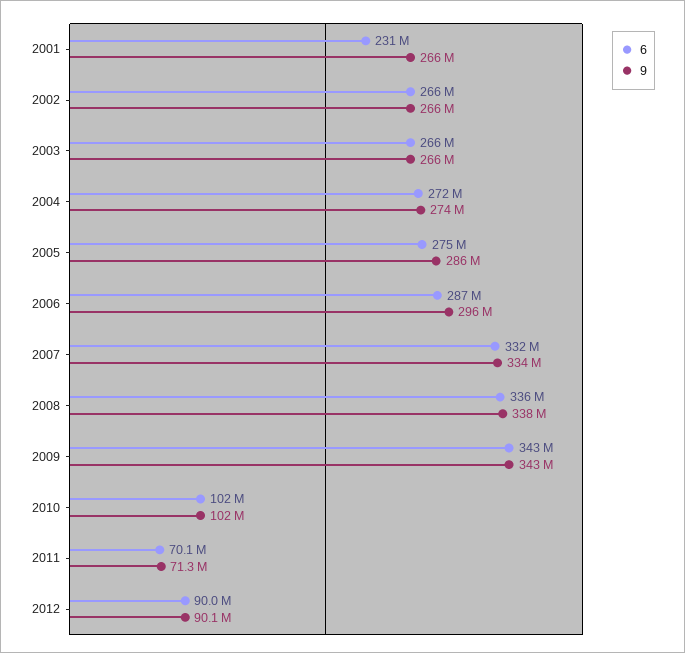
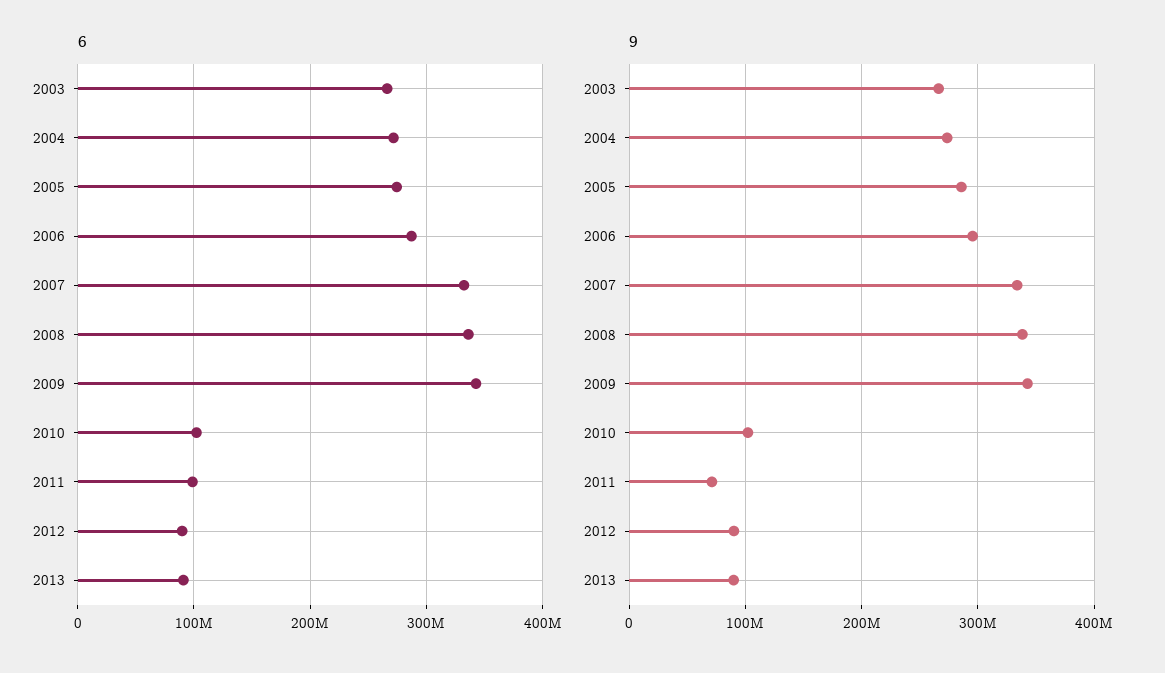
6, 2001: 231000000 -> none
9, 2001: 266000000 -> none
6, 2002: 266000000 -> none
9, 2002: 266000000 -> none
6, 2011: 70100000 -> 100000000
6, 2013: none -> 90000000
9, 2013: none -> 90000000

